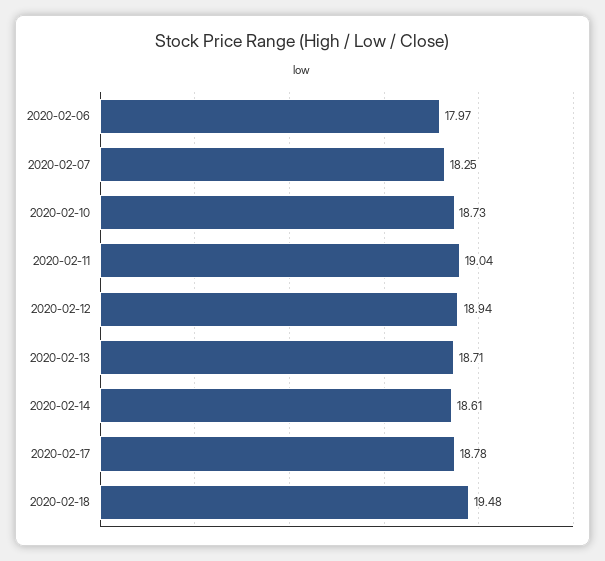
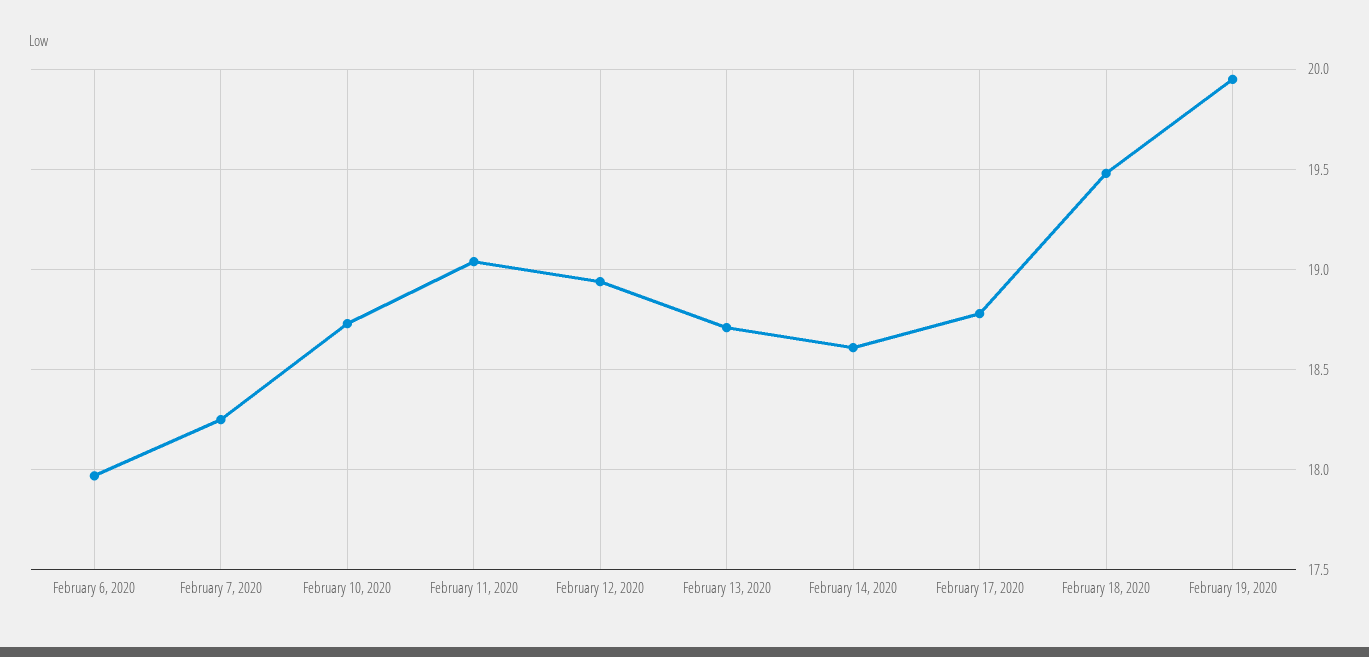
February 19, 2020: none -> 19.95

